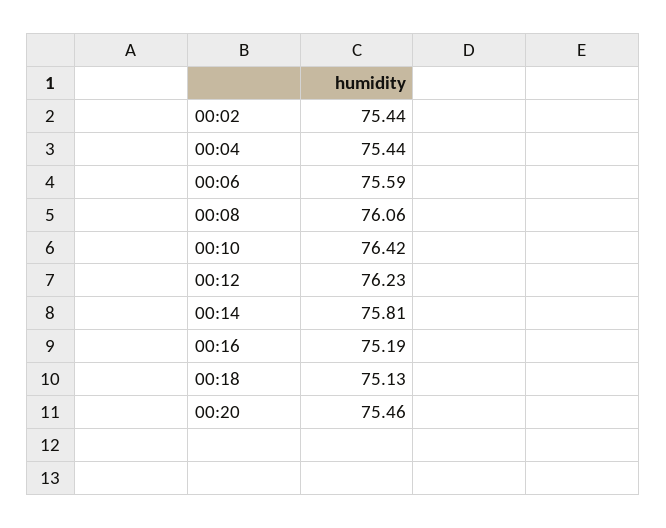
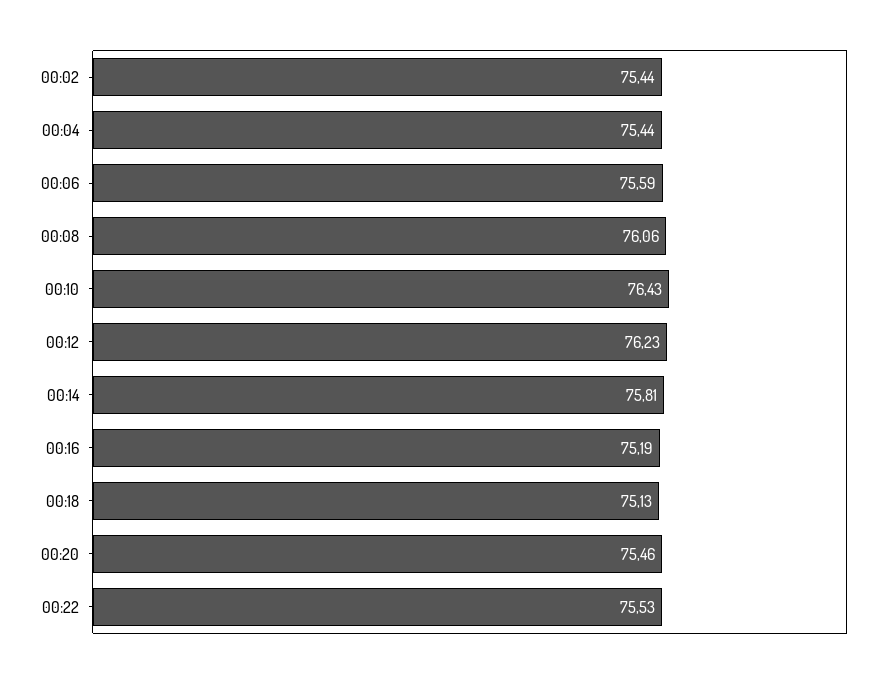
00:10: 76.42 -> 76.43
00:22: none -> 75.53

